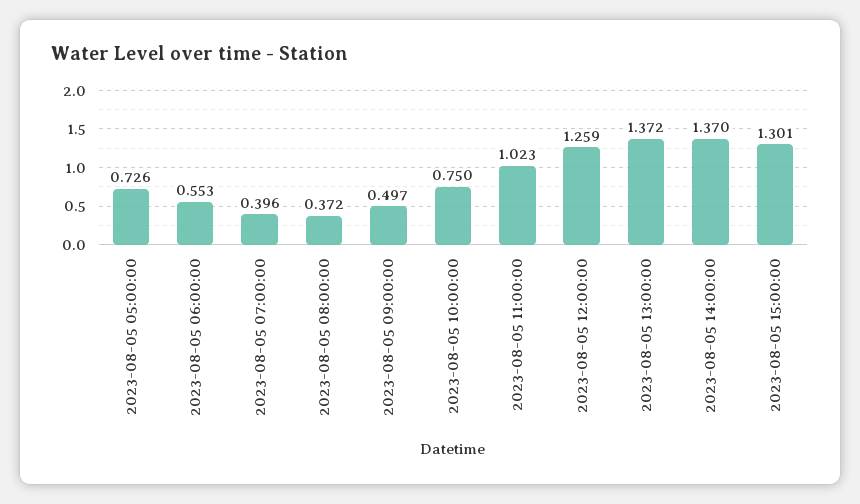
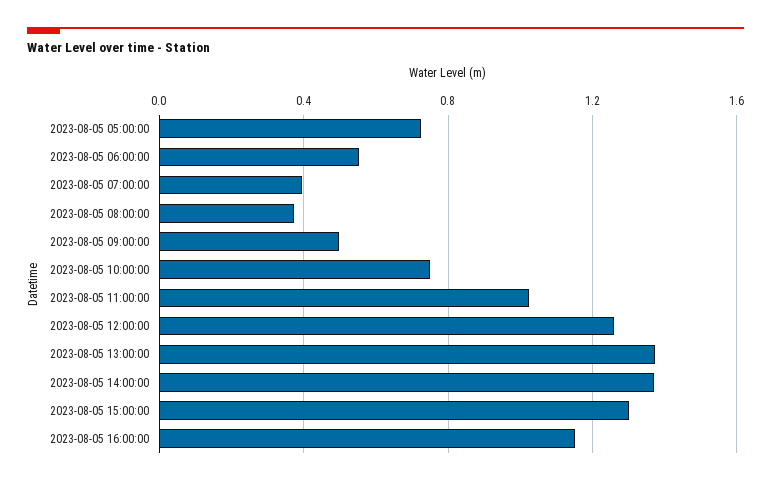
2023-08-05 16:00:00: none -> 1.15

